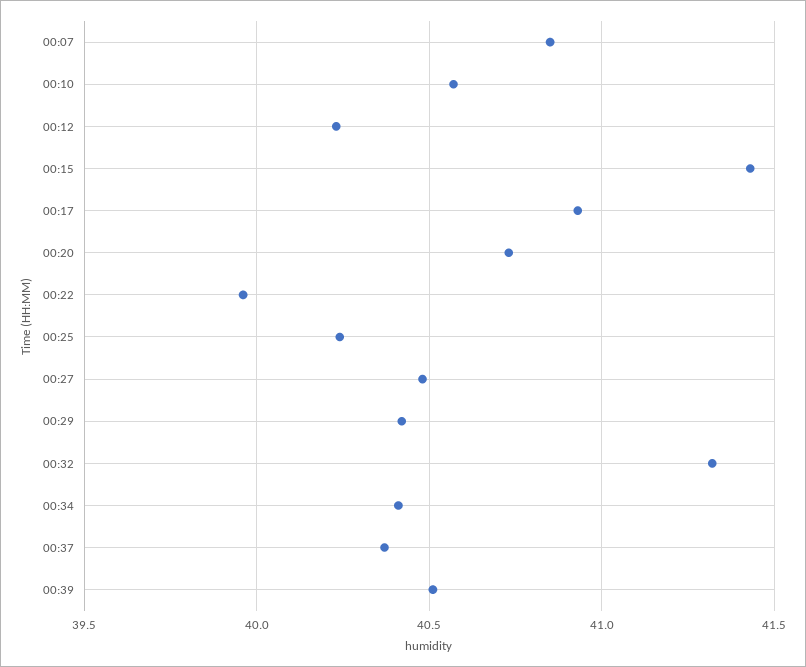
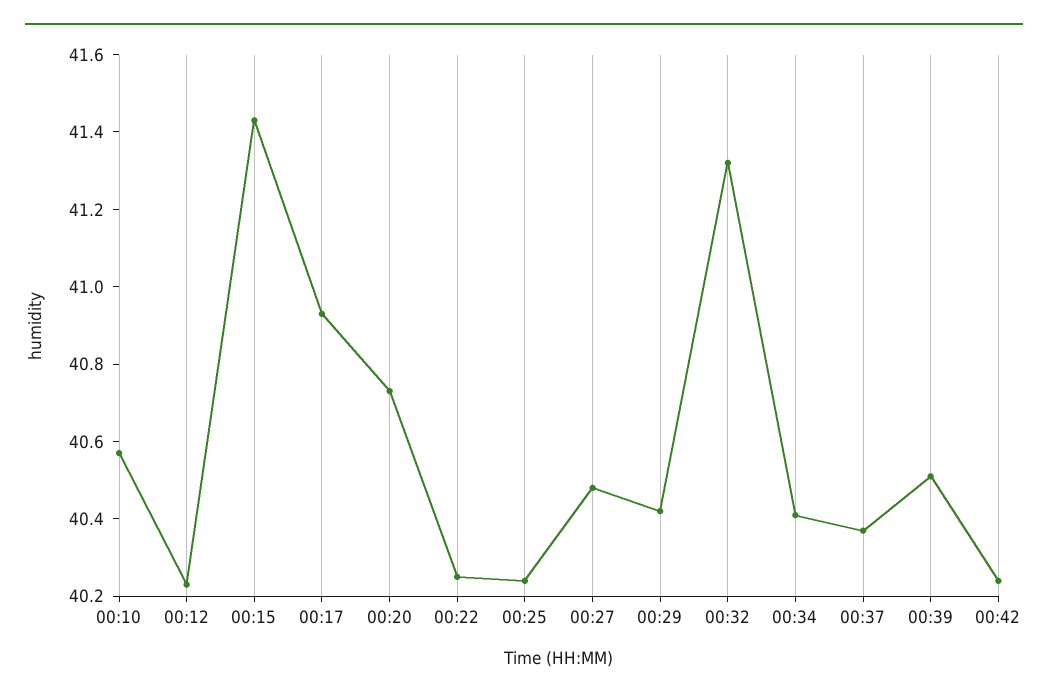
00:07: 40.85 -> none
00:22: 39.95 -> 40.25
00:42: none -> 40.25

